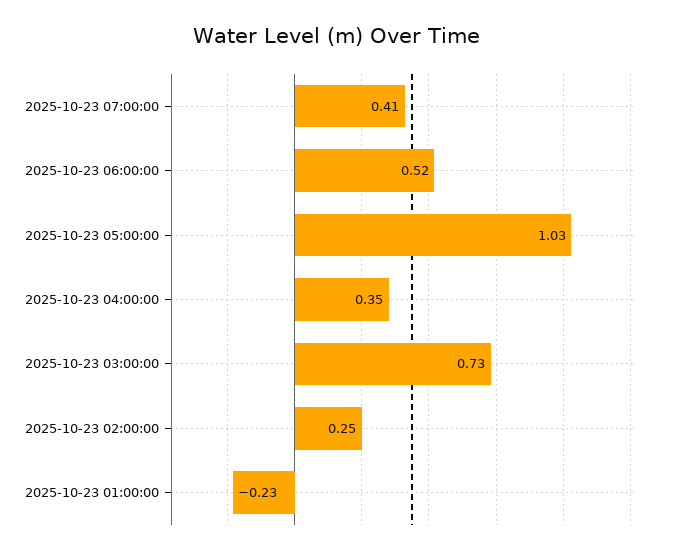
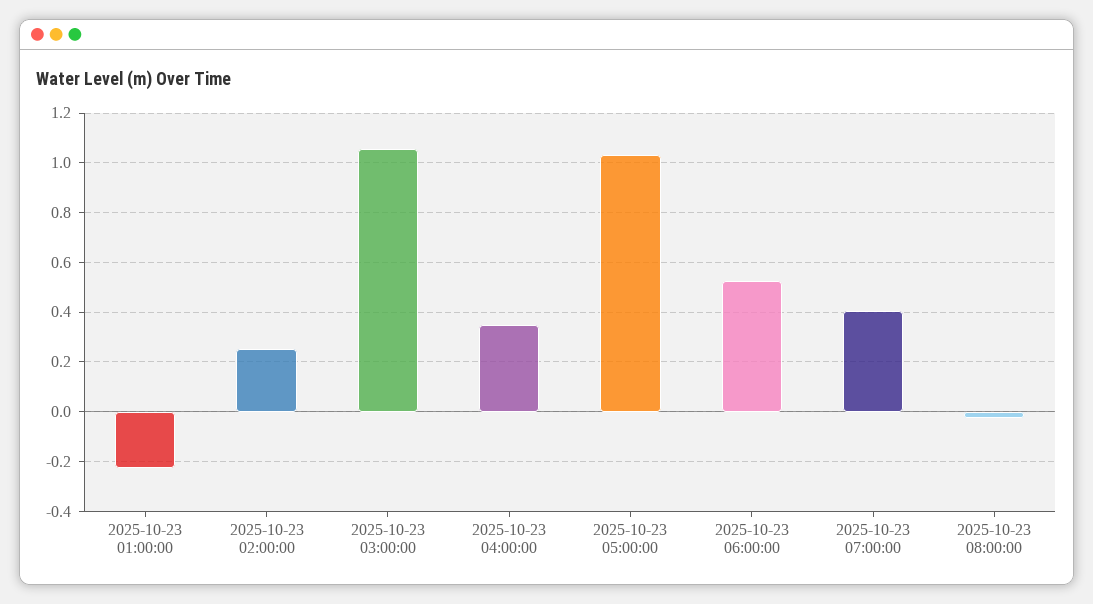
2025-10-23 03:00:00: 0.73 -> 1.05
2025-10-23 08:00:00: none -> -0.025

